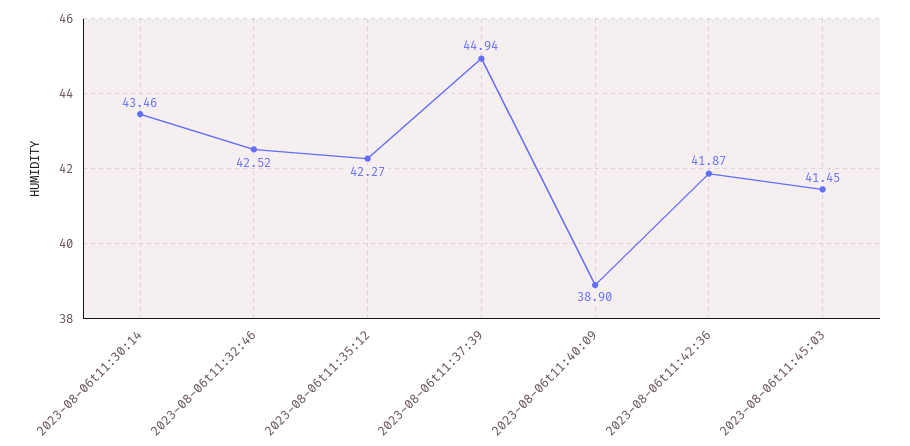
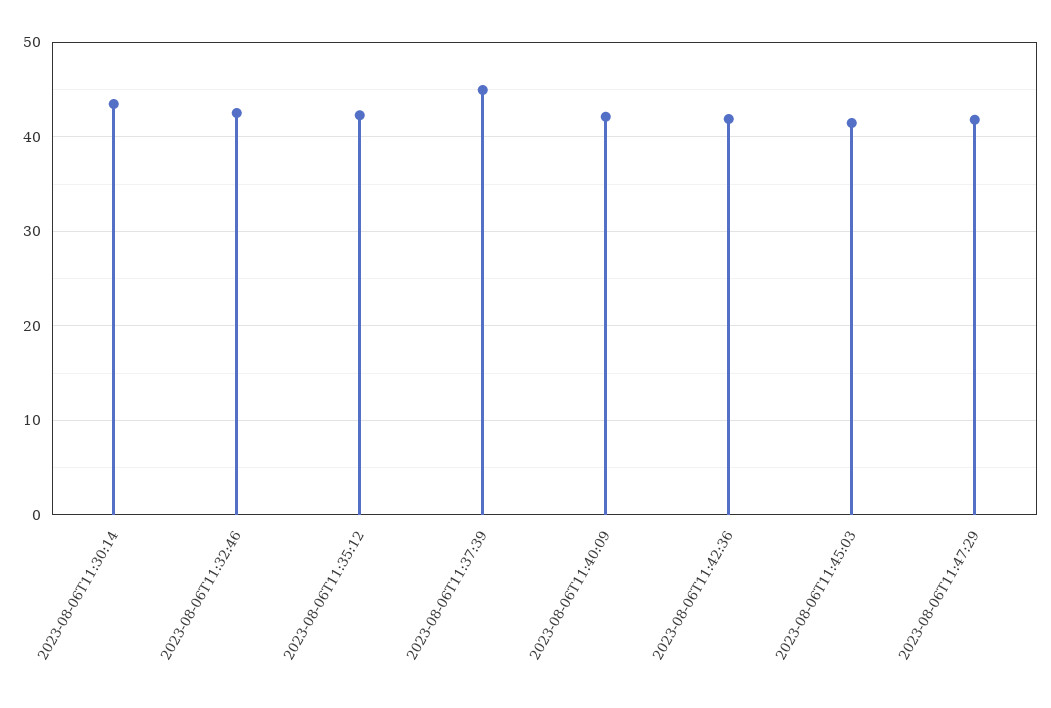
2023-08-06t11:40:09: 38.9 -> 42
2023-08-06T11:47:29: none -> 42

